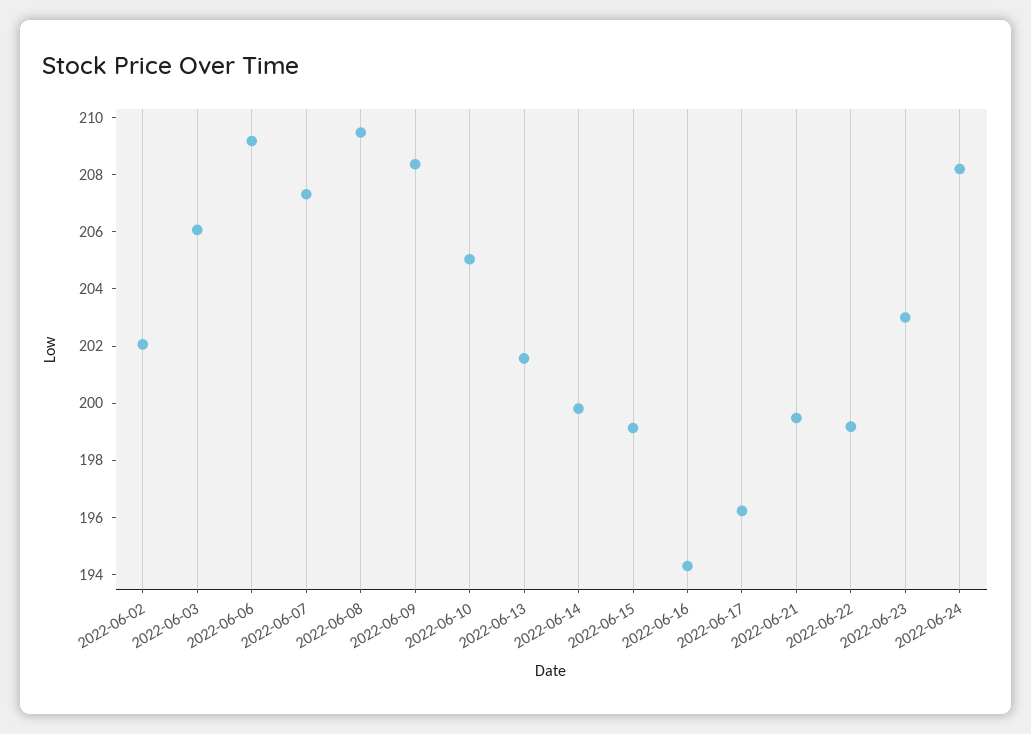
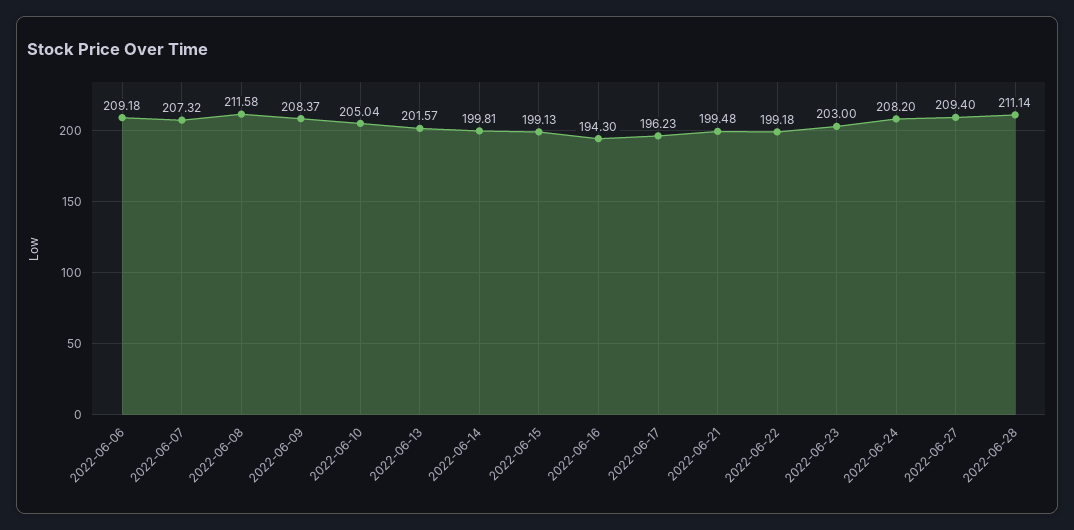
2022-06-02: 202 -> none
2022-06-03: 206 -> none
2022-06-08: 209.5 -> 211.58
2022-06-27: none -> 209.4
2022-06-28: none -> 211.14

